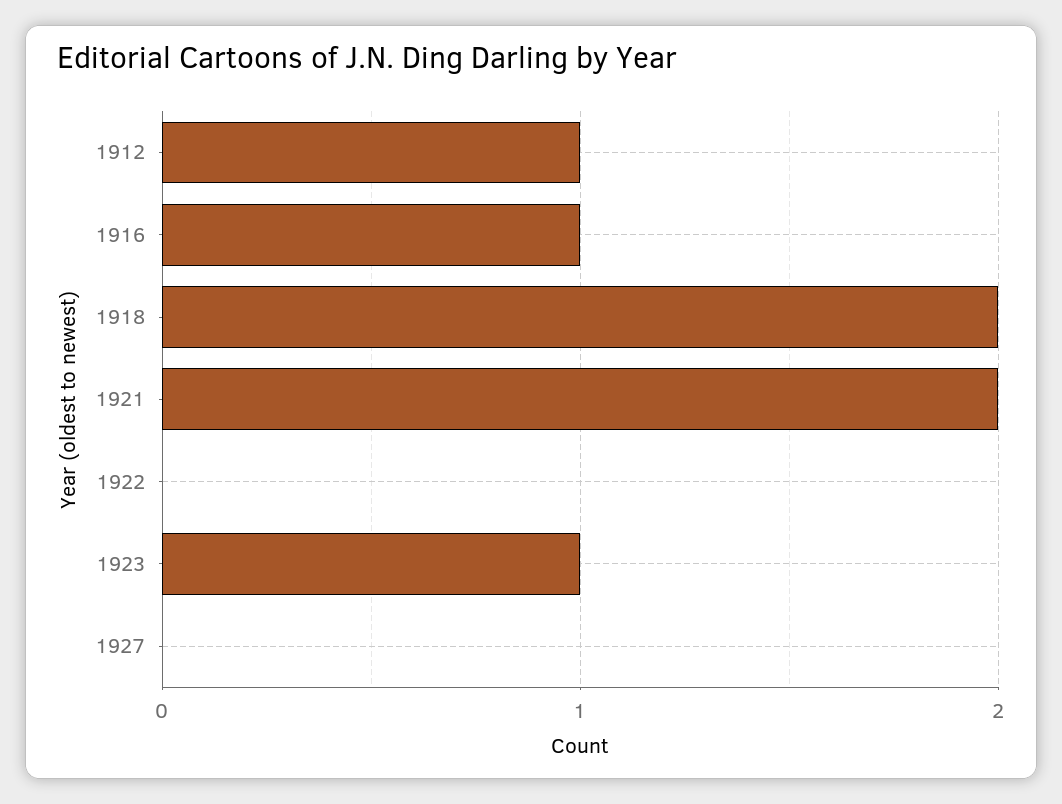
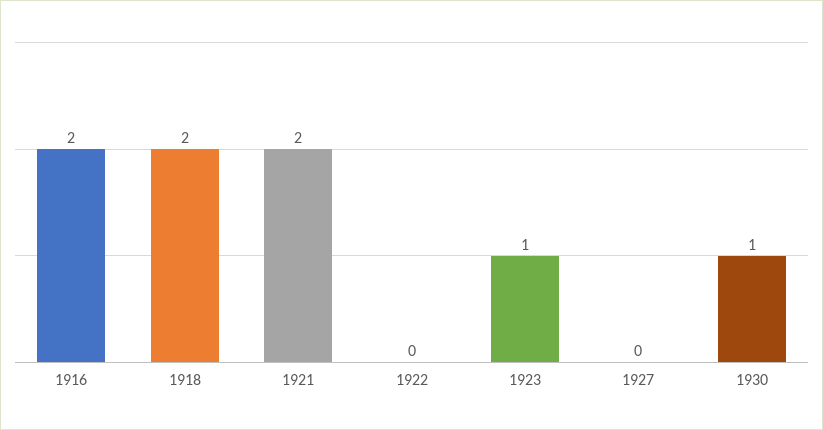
1912: 1 -> none
1916: 1 -> 2
1930: none -> 1

